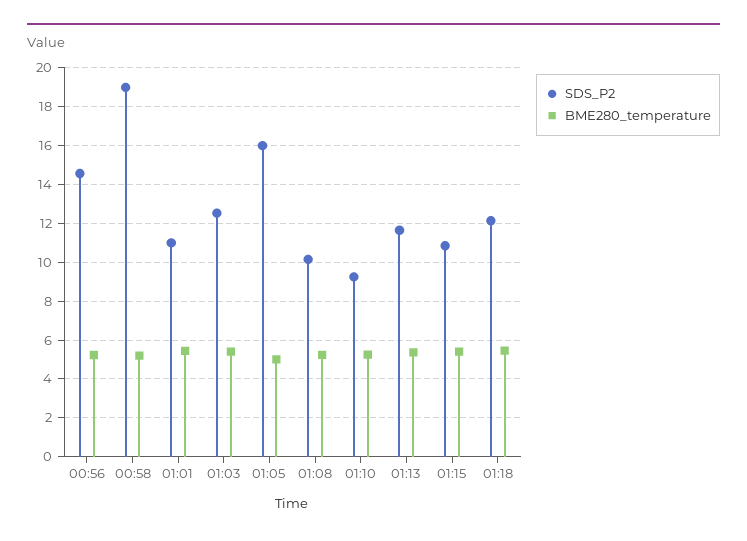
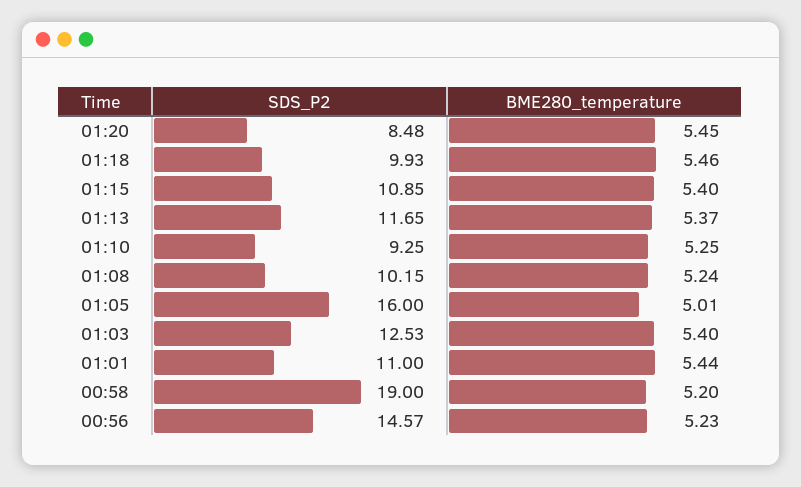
SDS_P2, 01:18: 12 -> 9.93
SDS_P2, 01:20: none -> 8.48
BME280_temperature, 01:20: none -> 5.45

